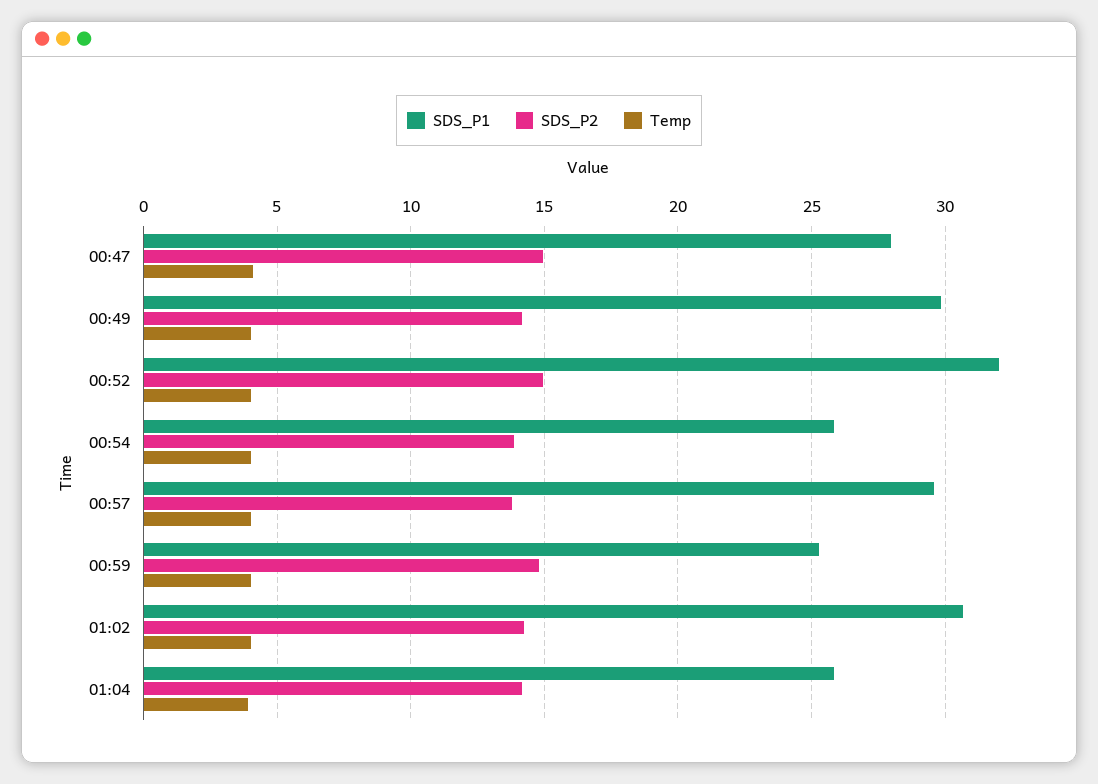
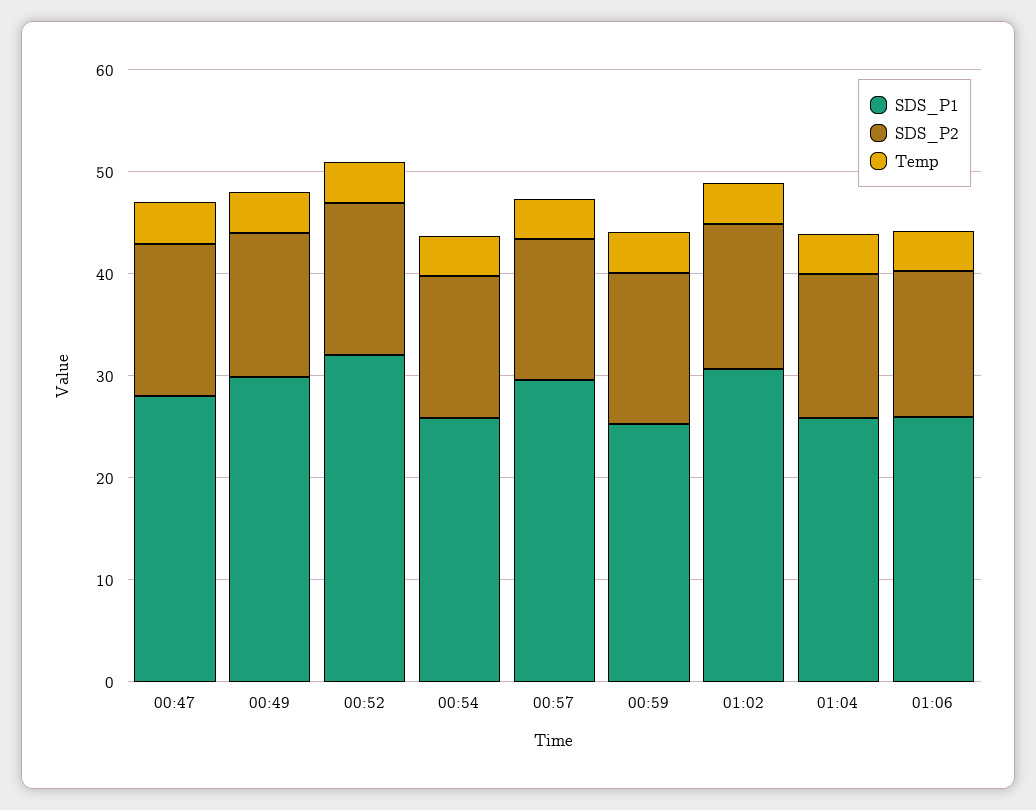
SDS_P1, 01:06: none -> 26
SDS_P2, 01:06: none -> 14
Temp, 01:06: none -> 4

